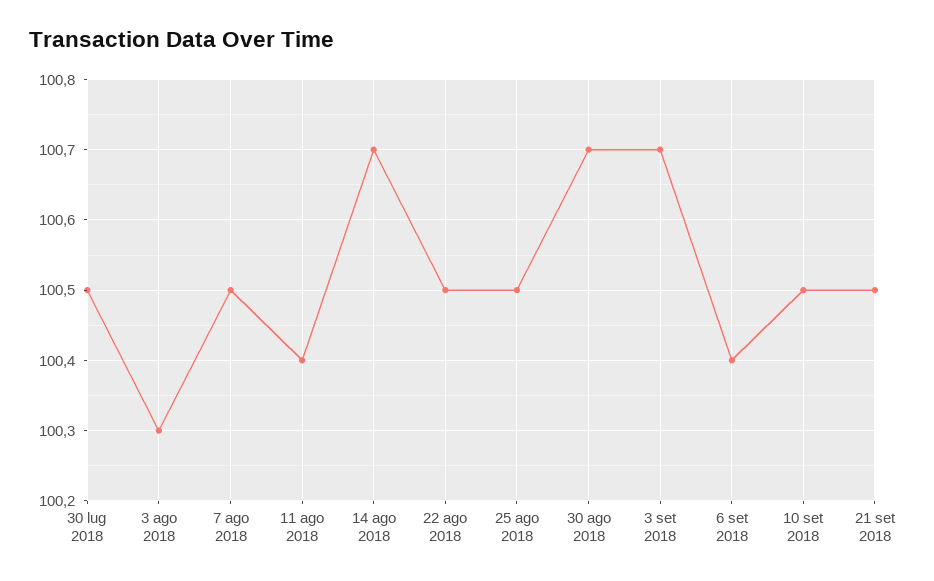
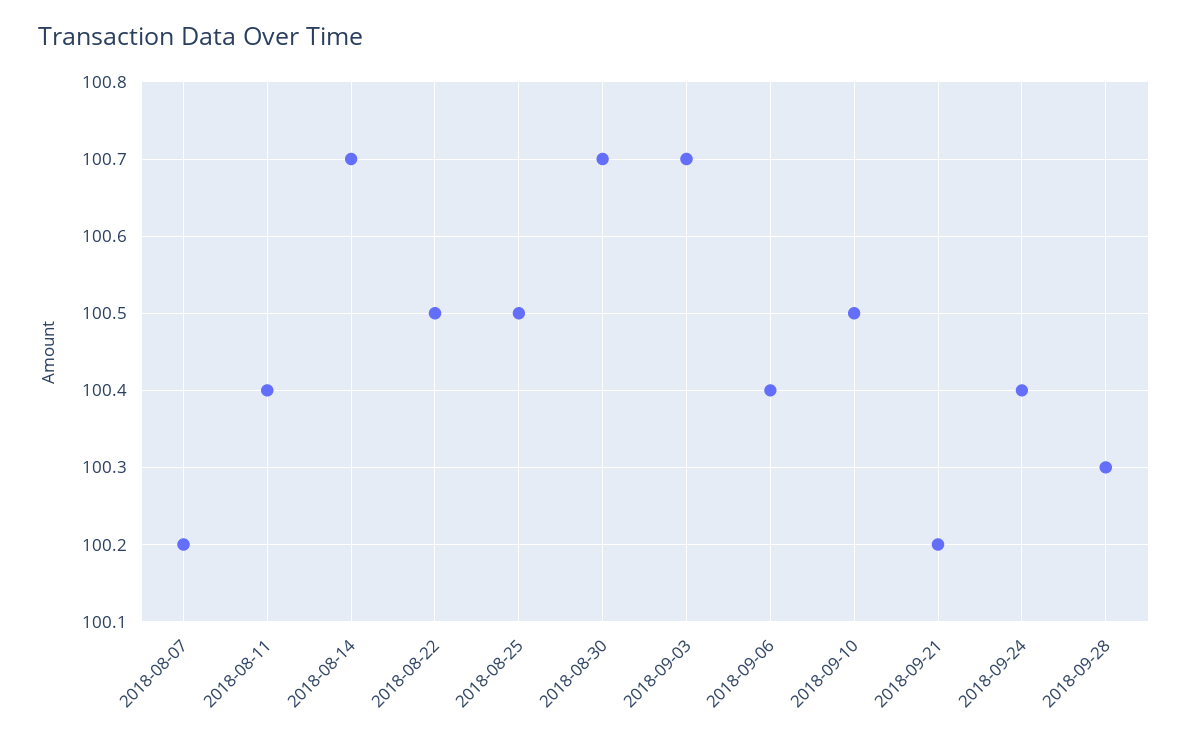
30 lug 2018: 100.5 -> none
3 ago 2018: 100.3 -> none
7 ago 2018: 100.5 -> 100.2
21 set 2018: 100.5 -> 100.2
2018-09-24: none -> 100.4
2018-09-28: none -> 100.3

